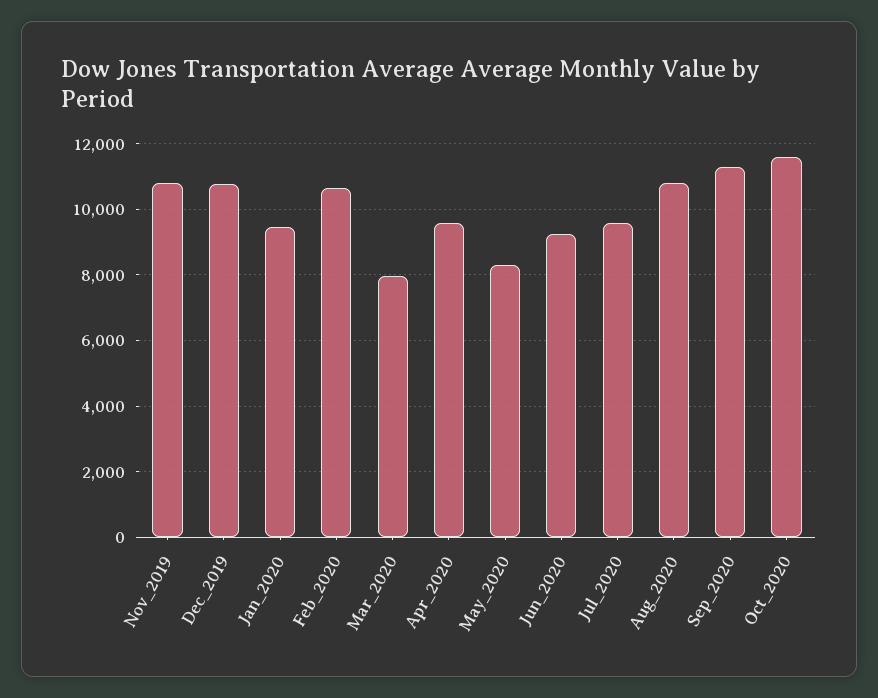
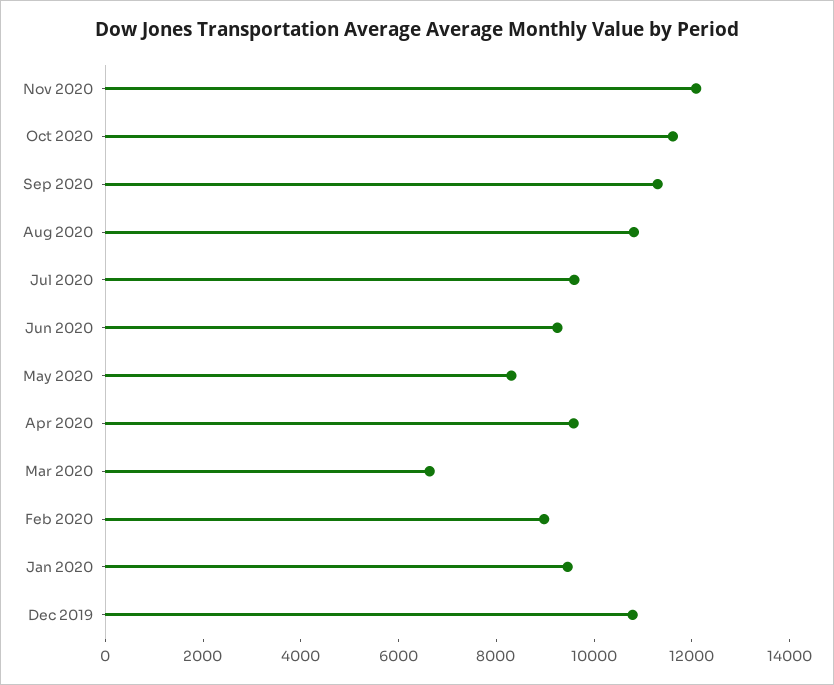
Nov_2019: 10800 -> none
Feb_2020: 10600 -> 9000
Mar_2020: 8000 -> 6500
Nov 2020: none -> 12000

